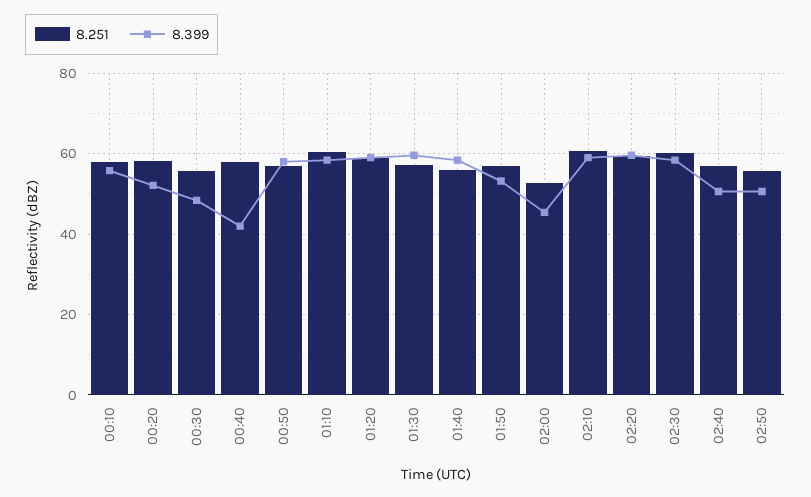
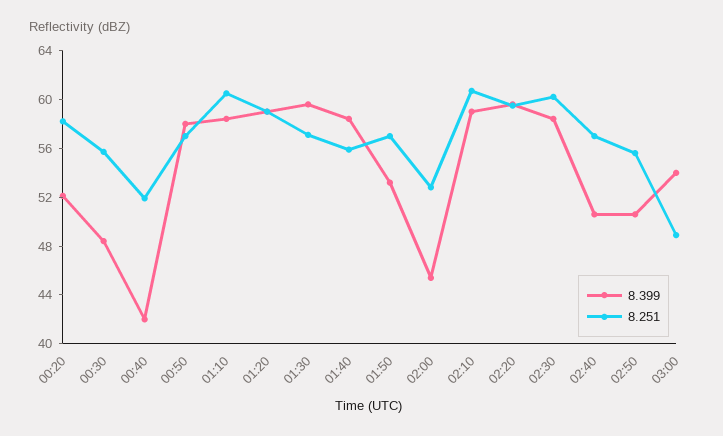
8.251, 00:10: 58 -> none
8.399, 00:10: 56 -> none
8.251, 00:40: 58 -> 52
8.399, 03:00: none -> 54
8.251, 03:00: none -> 49

